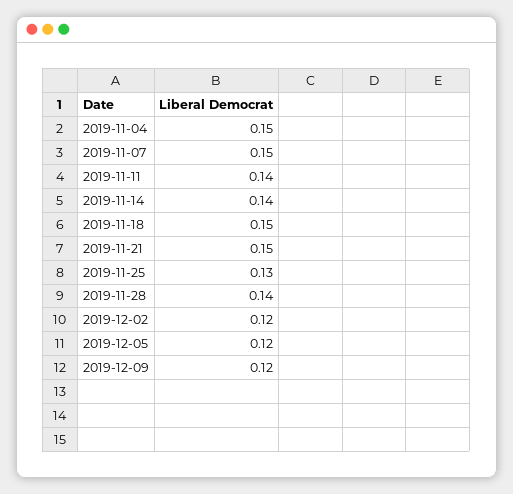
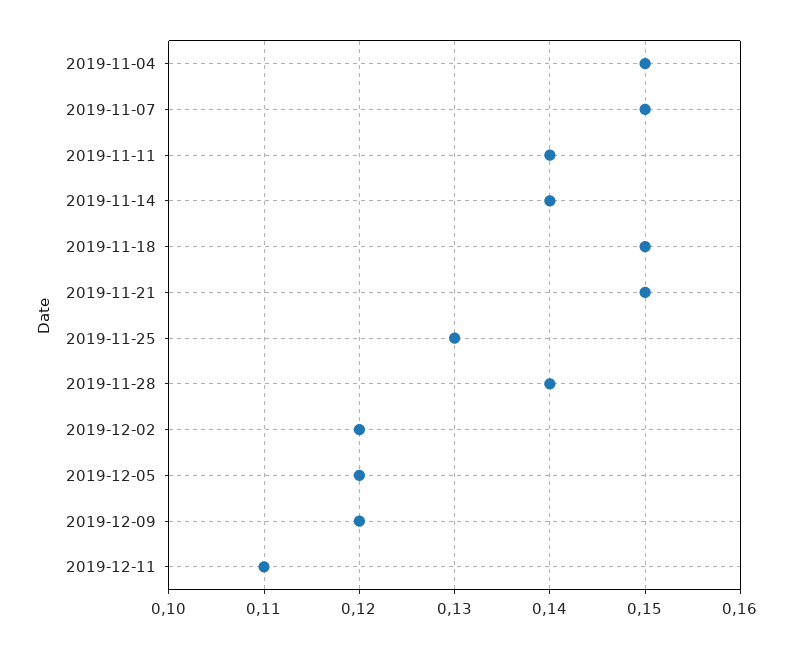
2019-12-11: none -> 0.11

